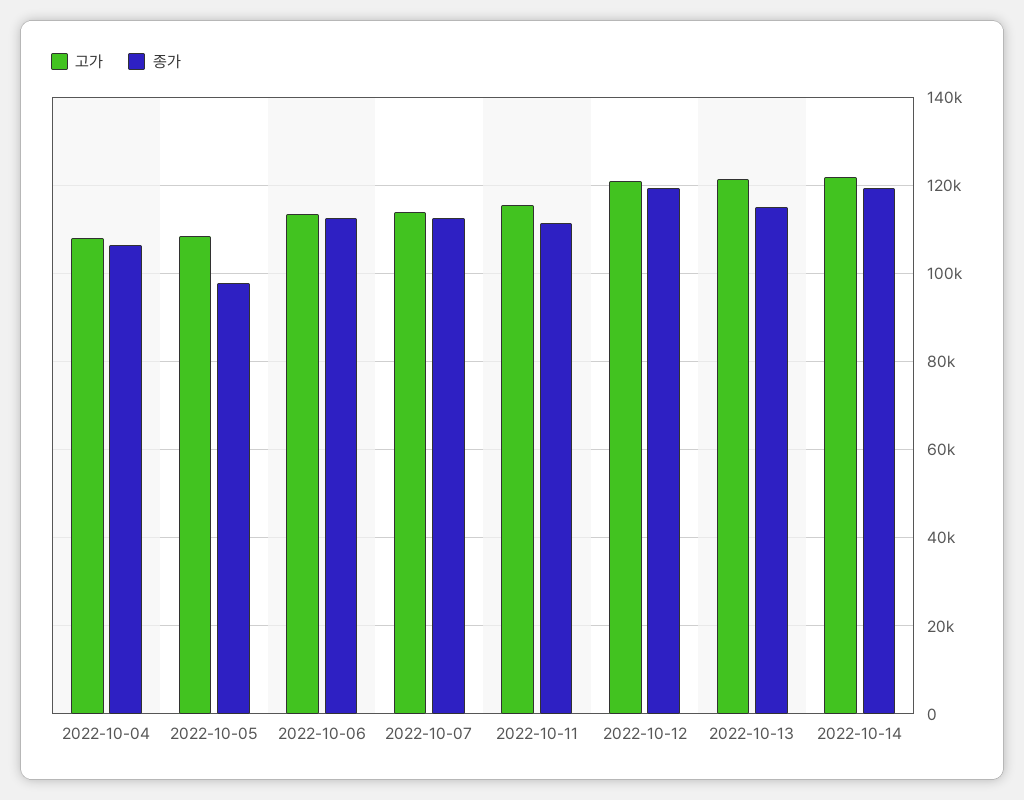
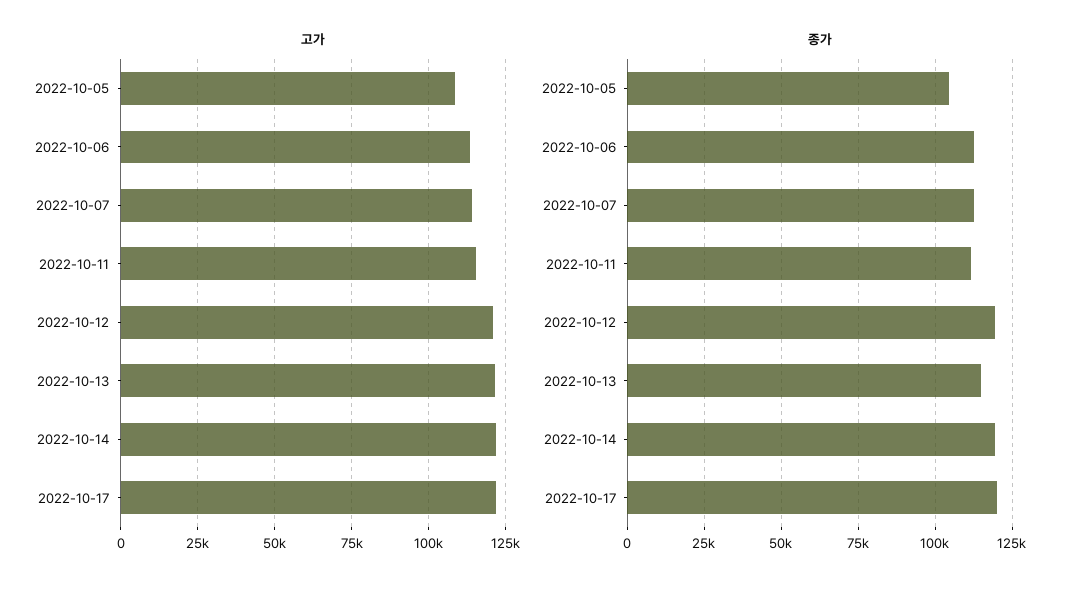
고가, 2022-10-04: 108000 -> none
종가, 2022-10-04: 106000 -> none
종가, 2022-10-05: 98000 -> 105000
고가, 2022-10-17: none -> 122500
종가, 2022-10-17: none -> 120000

